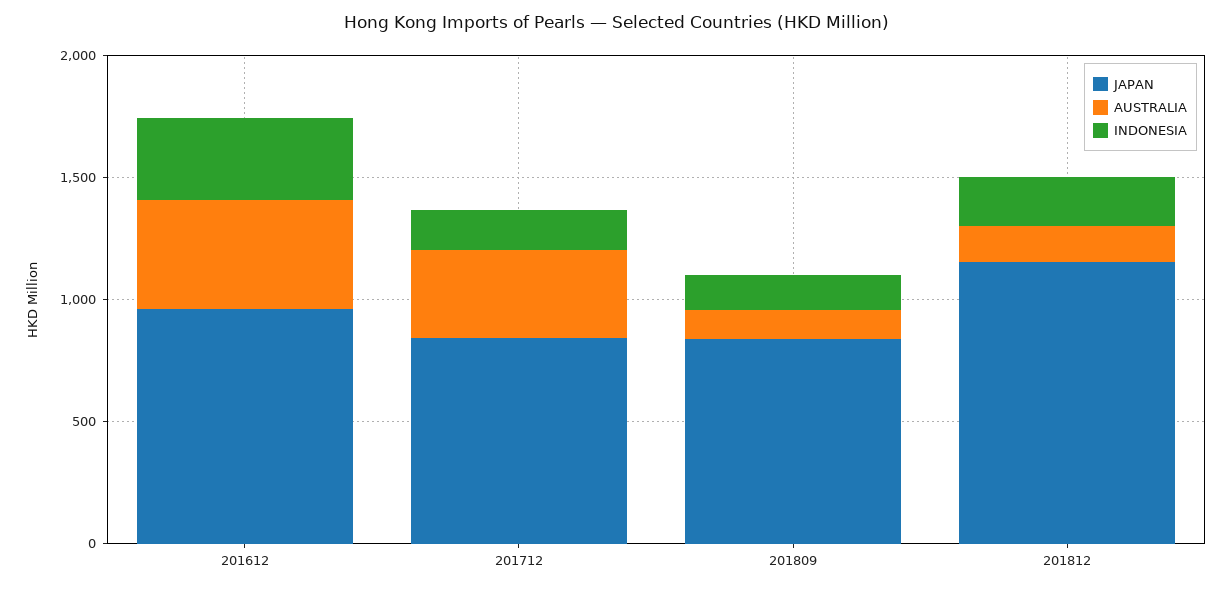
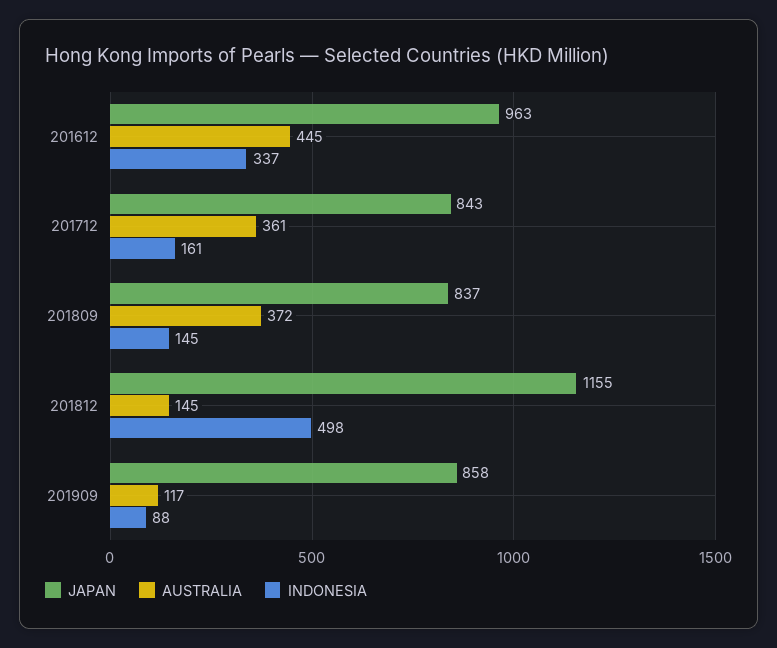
AUSTRALIA, 201809: 100 -> 372
INDONESIA, 201812: 200 -> 498
JAPAN, 201909: none -> 858
AUSTRALIA, 201909: none -> 117
INDONESIA, 201909: none -> 88

